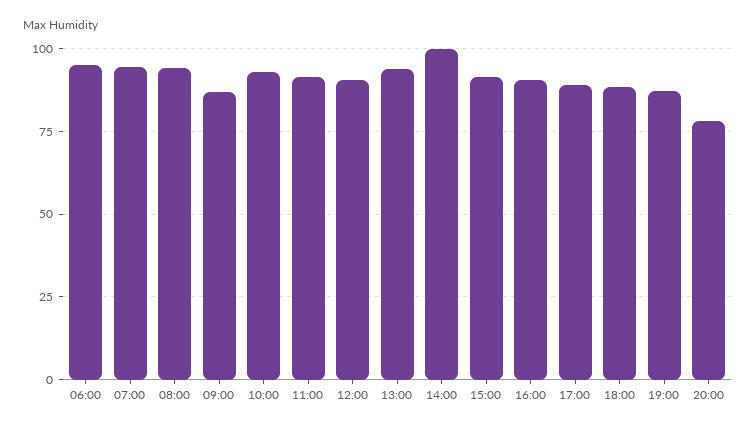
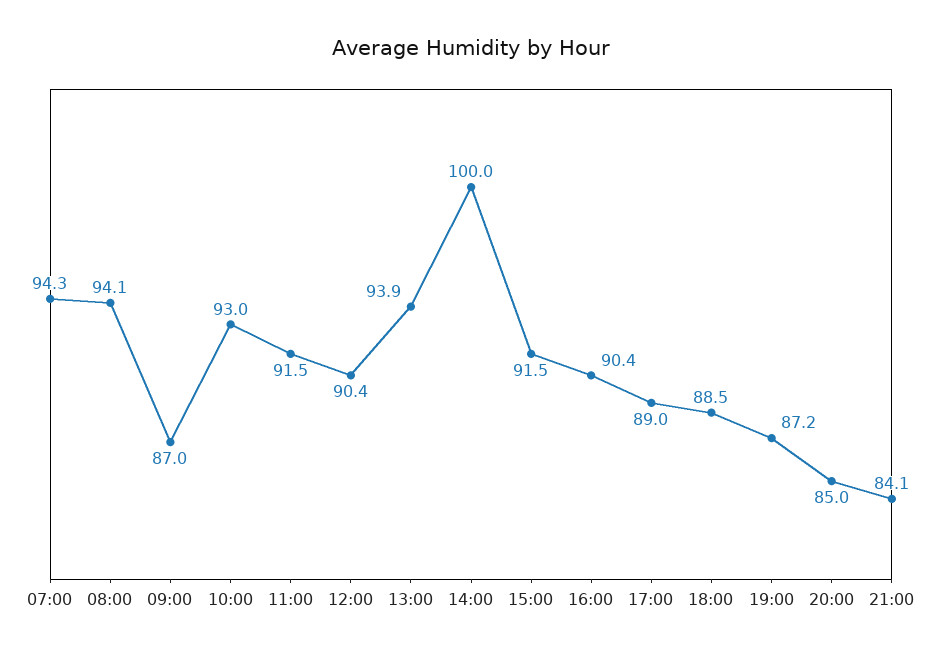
06:00: 95 -> none
20:00: 77.5 -> 85
21:00: none -> 84.1

